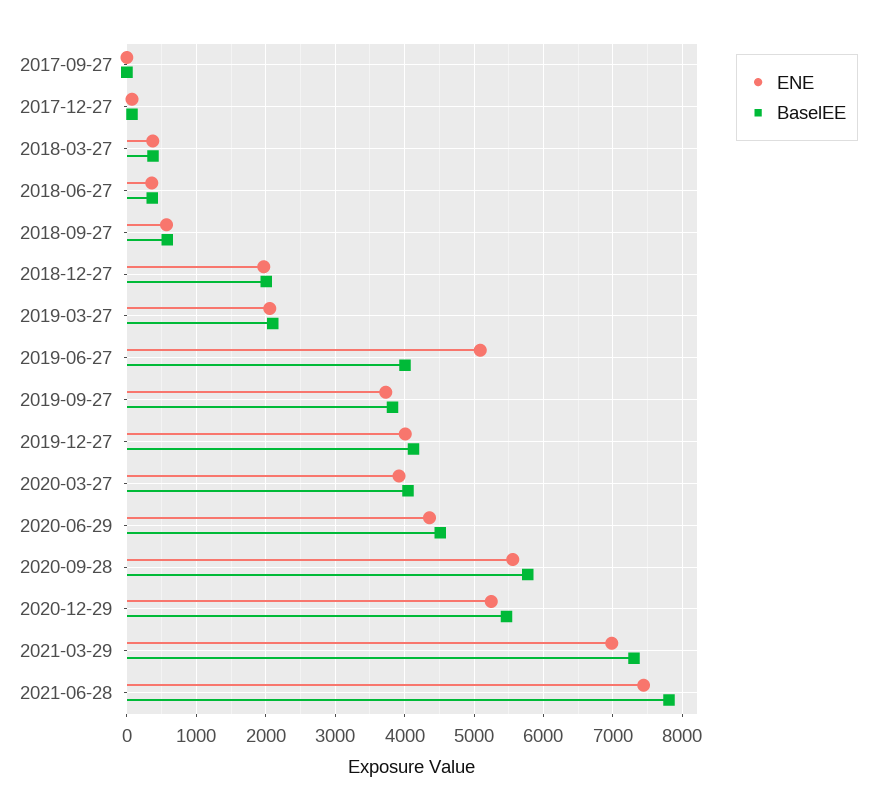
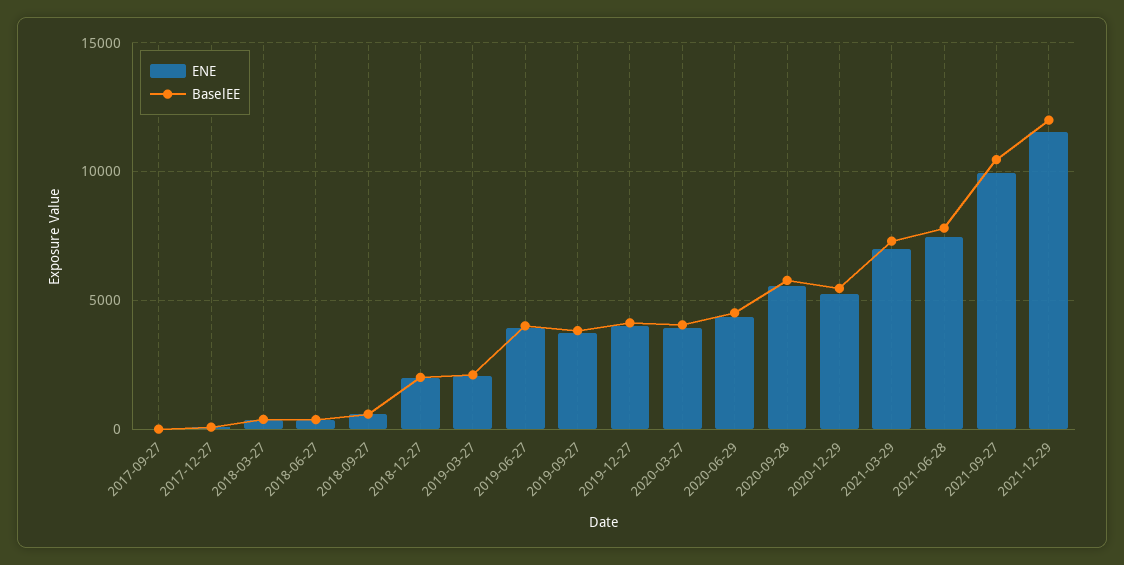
ENE, 2019-06-27: 5100 -> 4000
ENE, 2021-09-27: none -> 10000
BaselEE, 2021-09-27: none -> 10500
ENE, 2021-12-29: none -> 11500
BaselEE, 2021-12-29: none -> 12000

